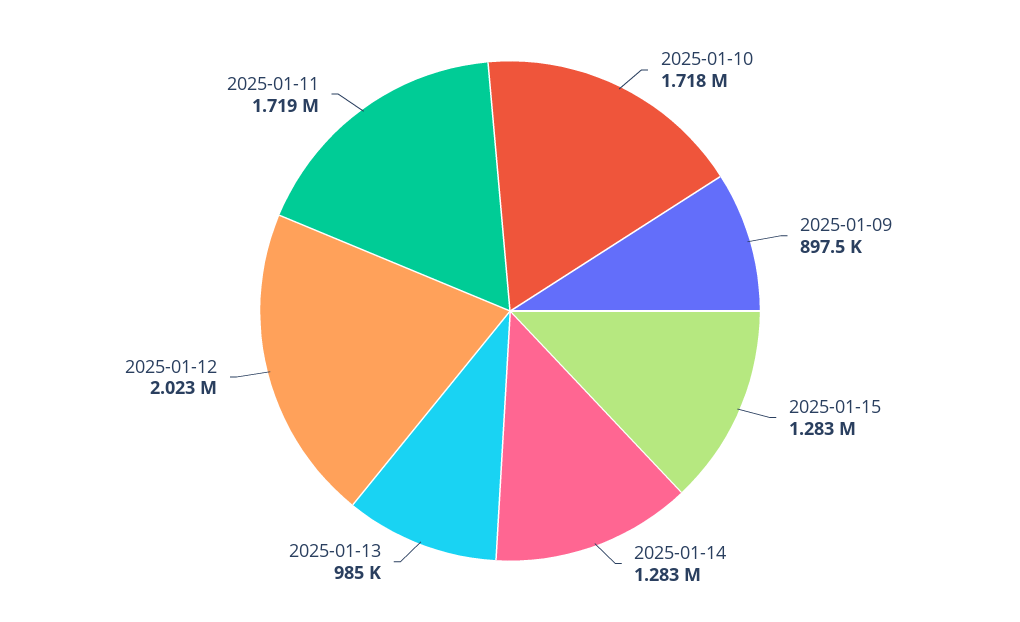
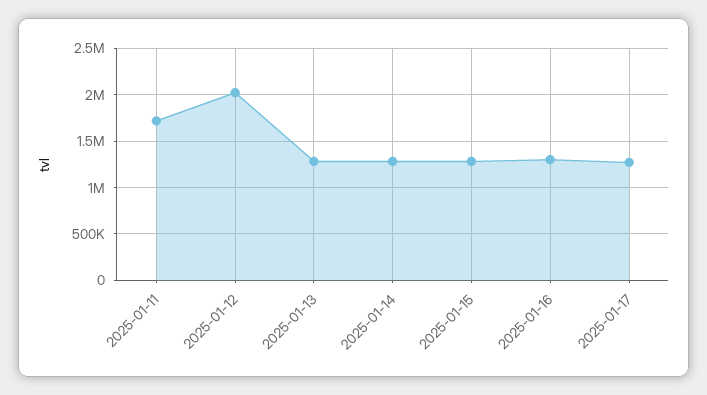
2025-01-10: 1718000 -> none
2025-01-09: 897500 -> none
2025-01-13: 985000 -> 1300000
2025-01-16: none -> 1300000
2025-01-17: none -> 1300000

